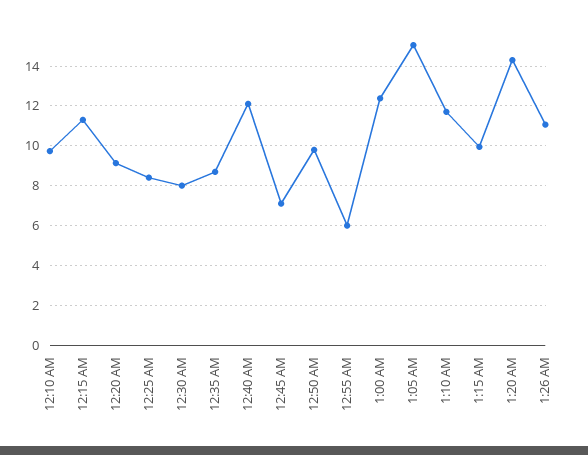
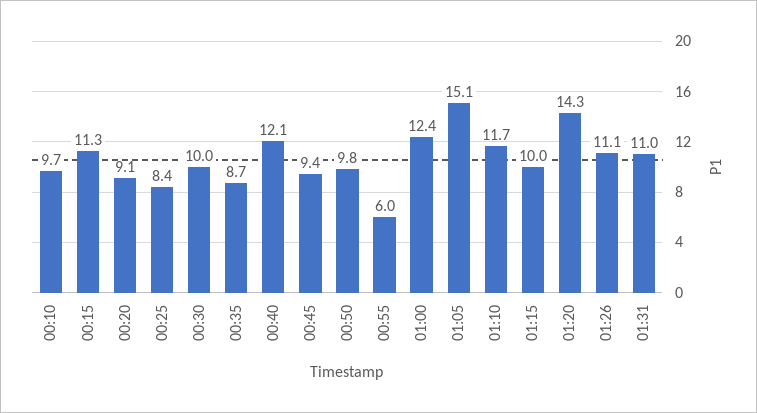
12:30 AM: 8 -> 10
12:45 AM: 7 -> 9.4
01:31: none -> 11

